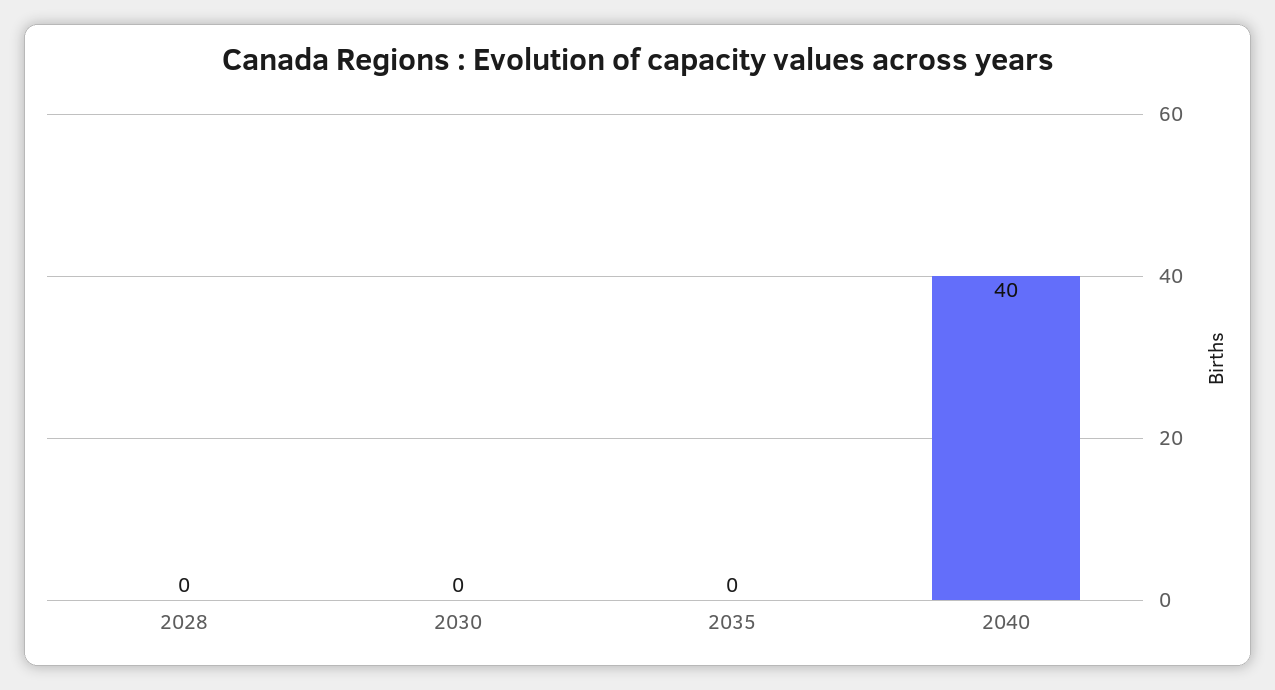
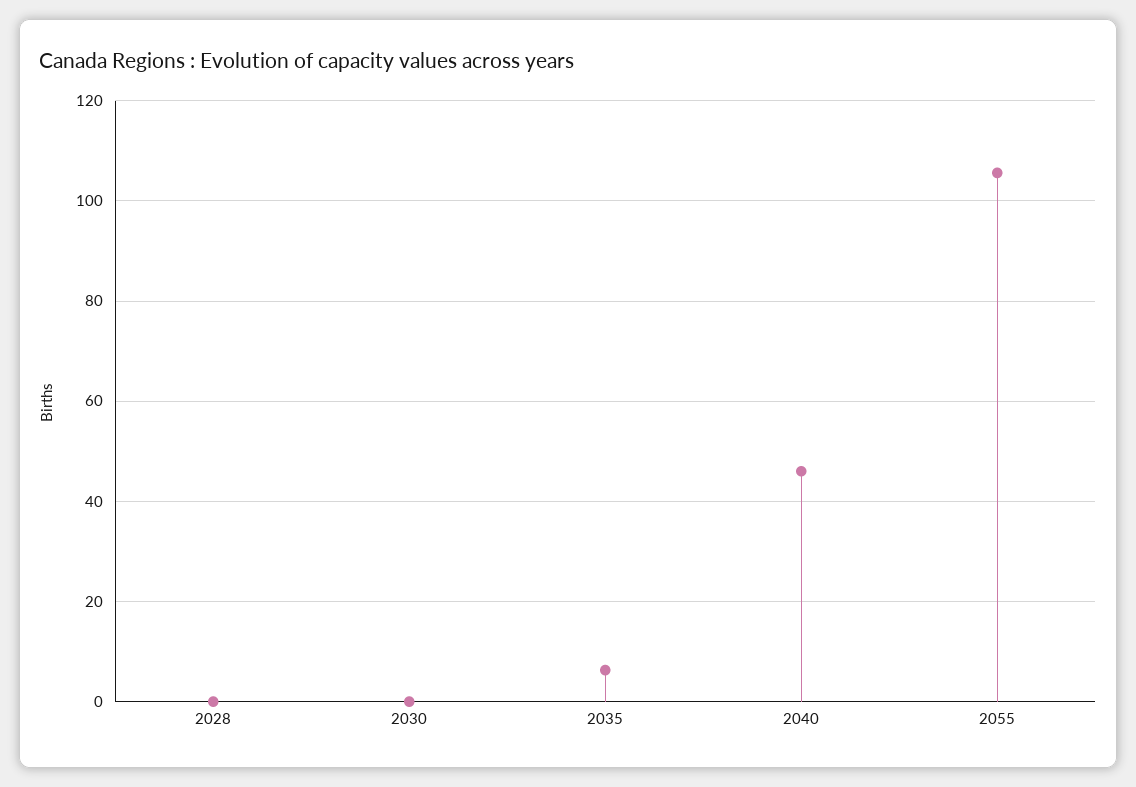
2035: 0 -> 6
2040: 40 -> 46
2055: none -> 106

